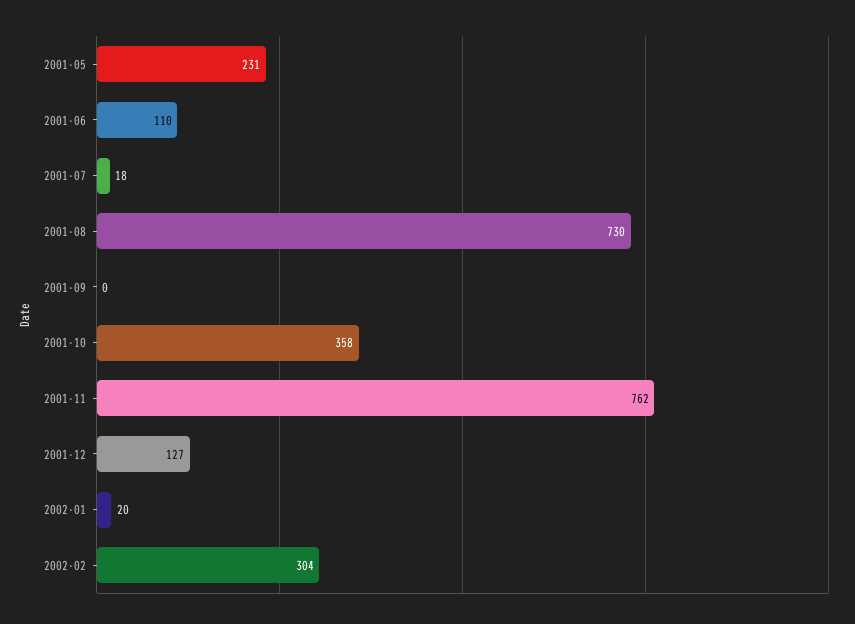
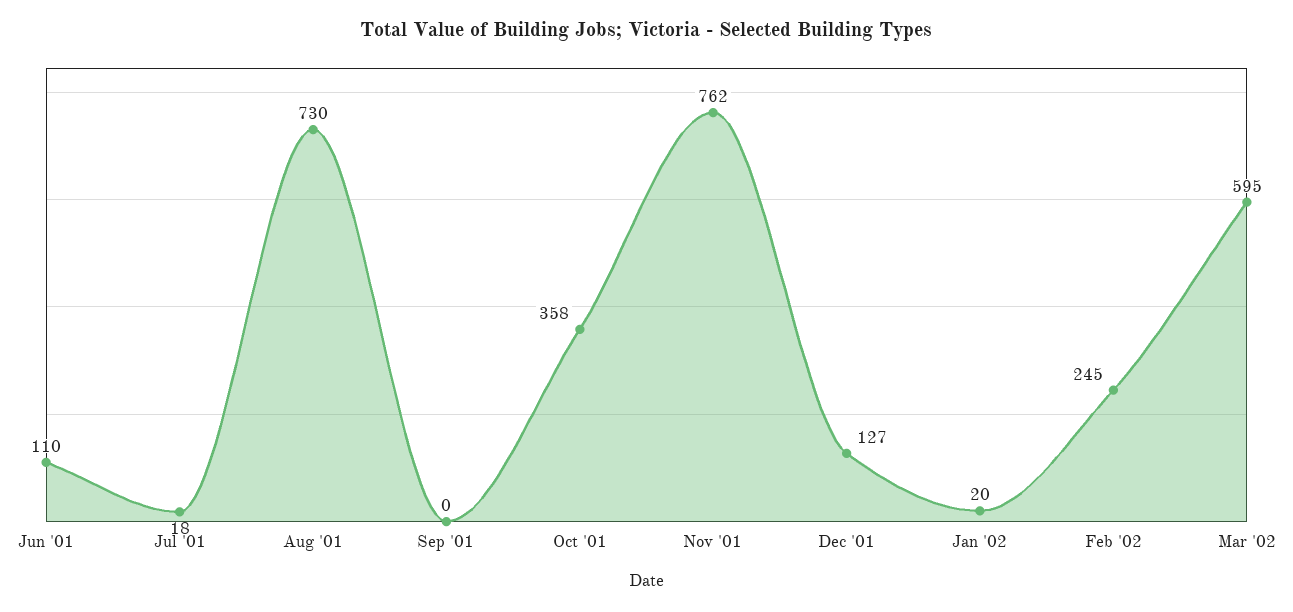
2001-05: 231 -> none
2002-02: 304 -> 245
Mar '02: none -> 595

